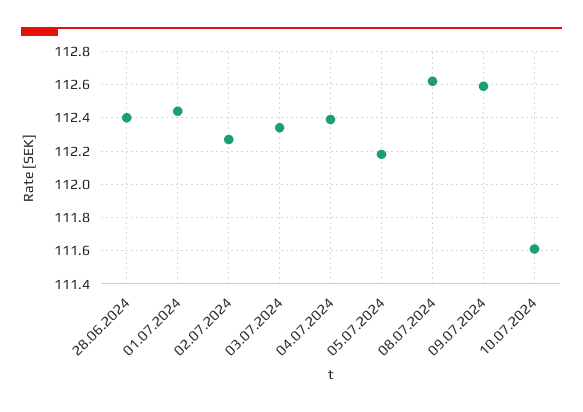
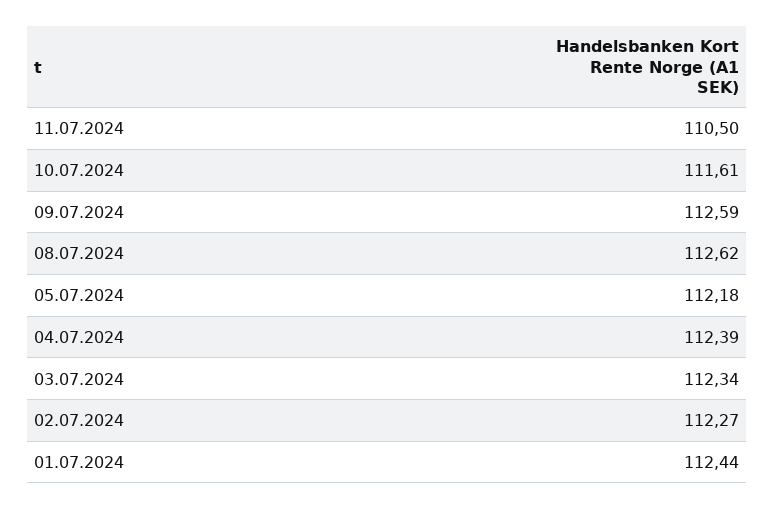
28.06.2024: 112.4 -> none
11.07.2024: none -> 110.5

